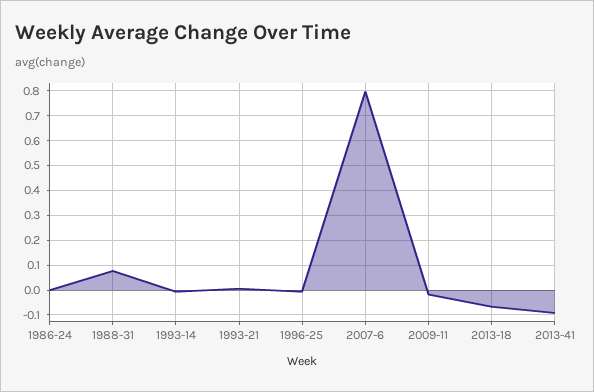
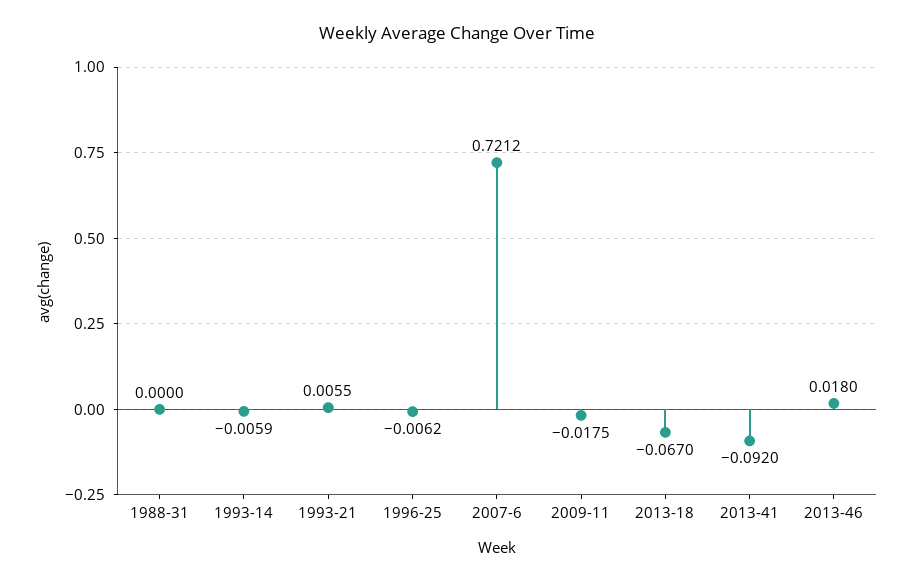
1986-24: 0 -> none
1988-31: 0.075 -> 0
2007-6: 0.8 -> 0.7212
2013-46: none -> 0.018

